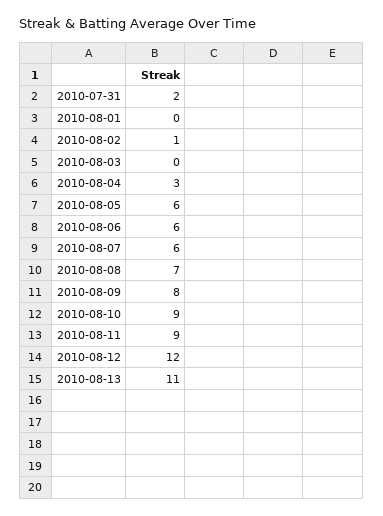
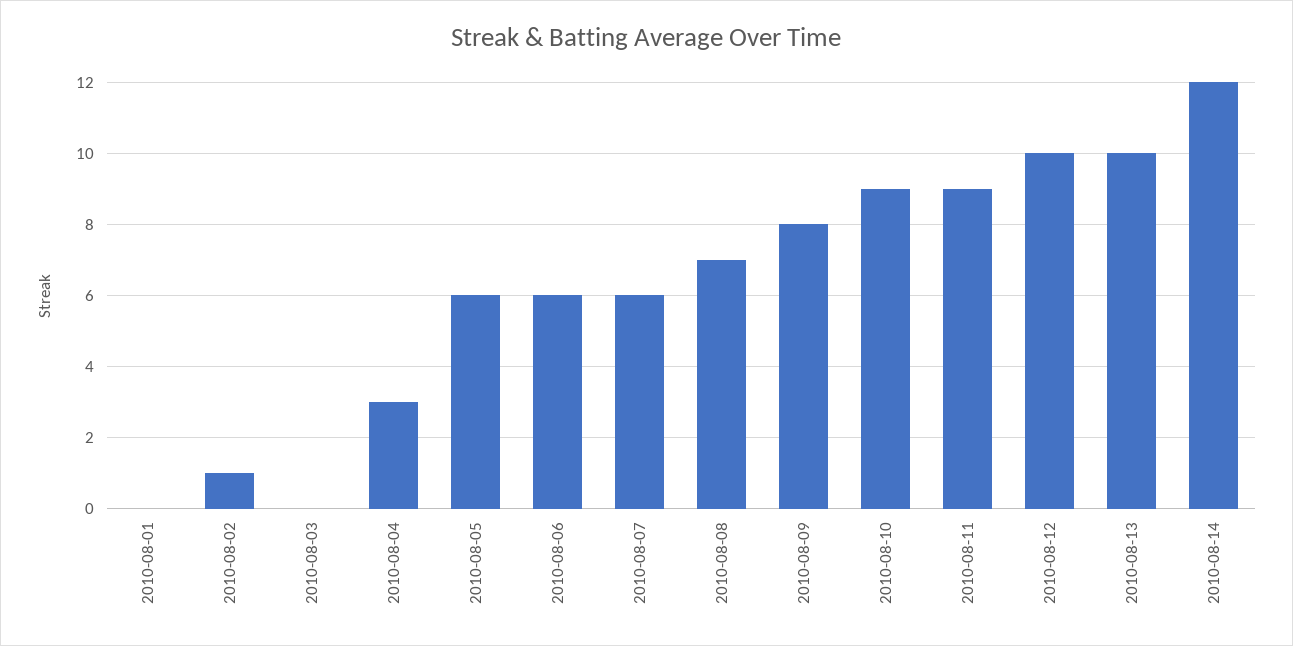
2010-07-31: 2 -> none
2010-08-12: 12 -> 10
2010-08-13: 11 -> 10
2010-08-14: none -> 12

